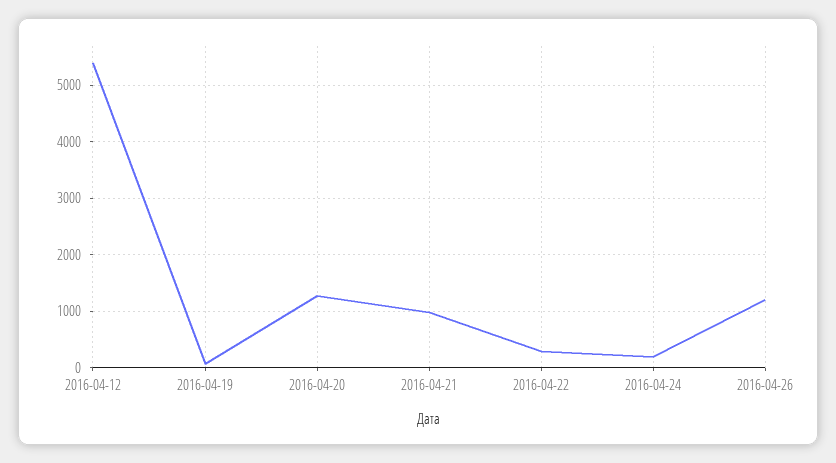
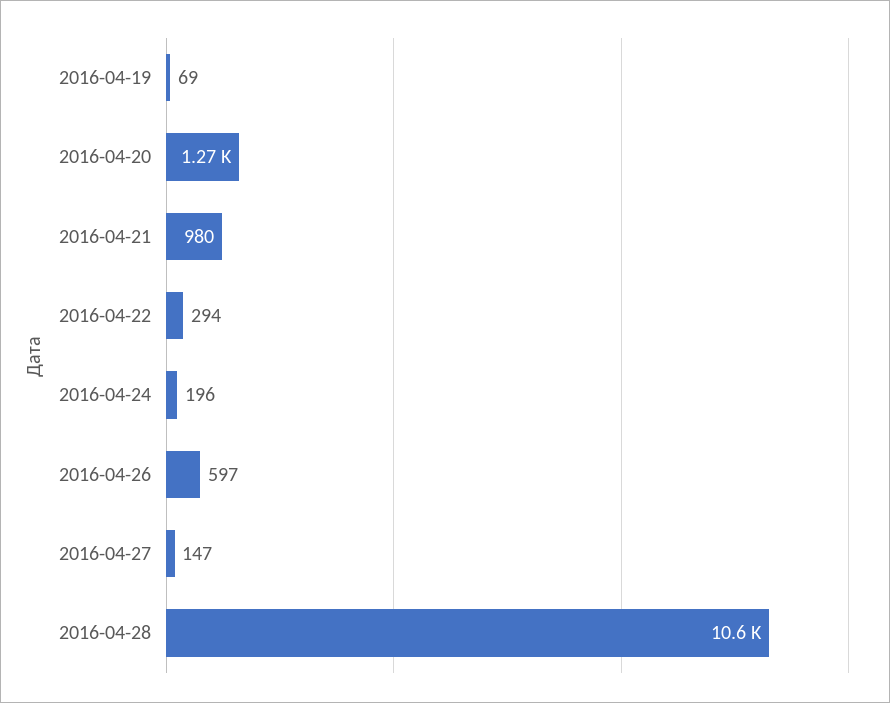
2016-04-12: 5400 -> none
2016-04-26: 1200 -> 597
2016-04-27: none -> 147
2016-04-28: none -> 10600

